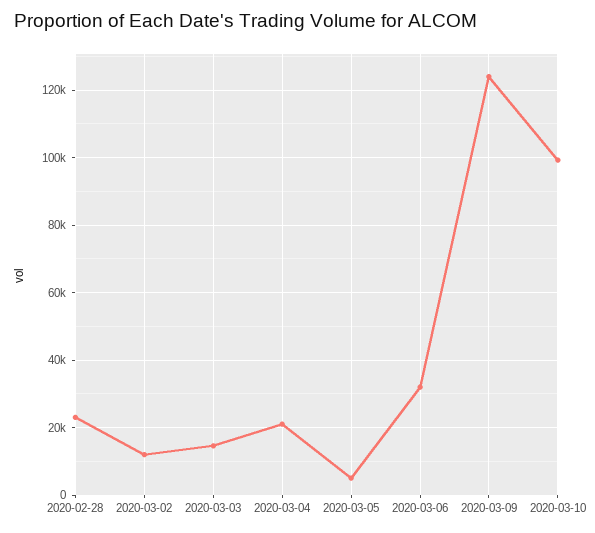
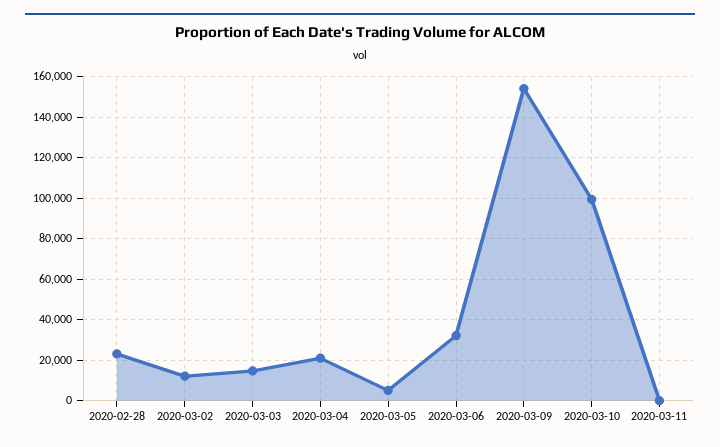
2020-03-09: 124000 -> 155000
2020-03-11: none -> 0

